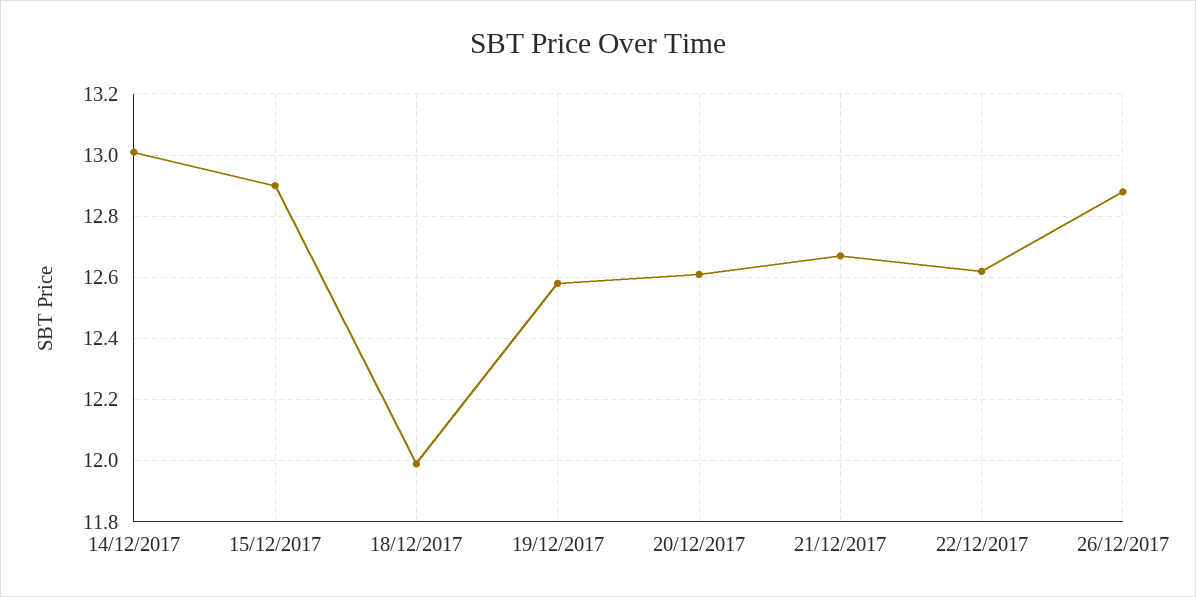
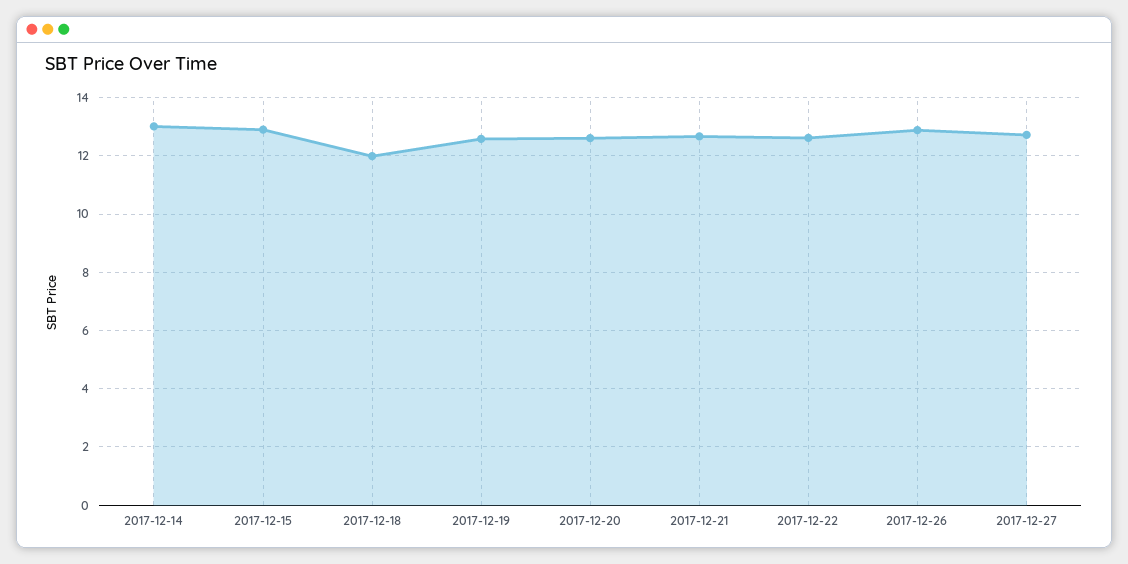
2017-12-27: none -> 12.75

